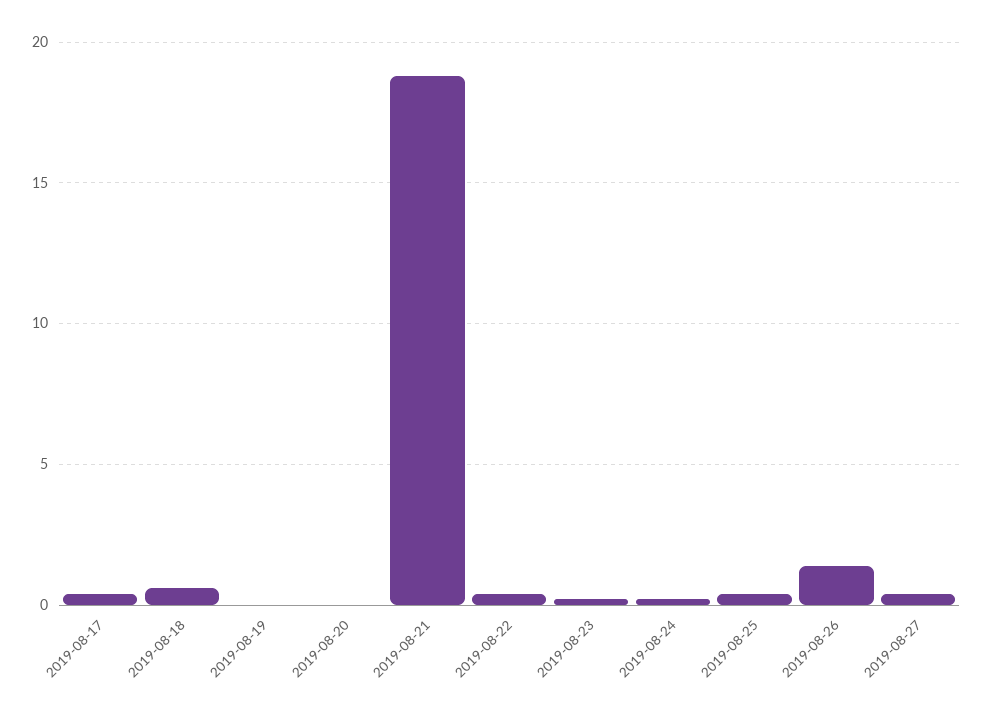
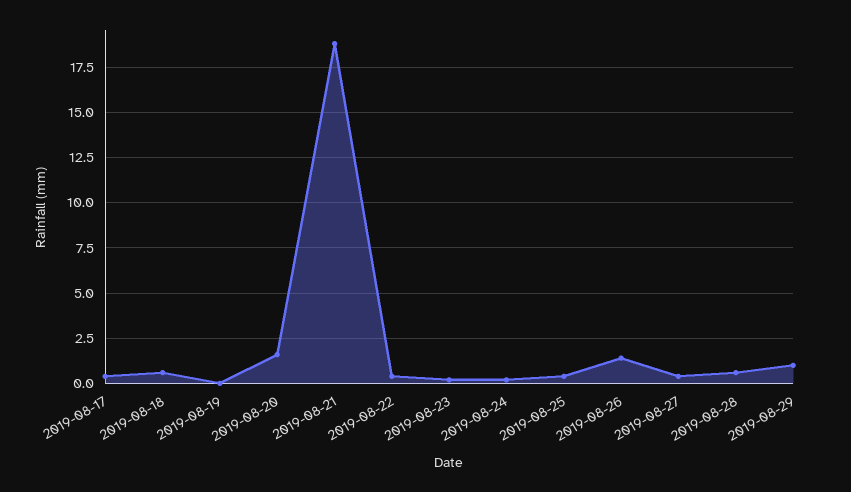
2019-08-20: 0 -> 1.5
2019-08-28: none -> 0.5
2019-08-29: none -> 1

